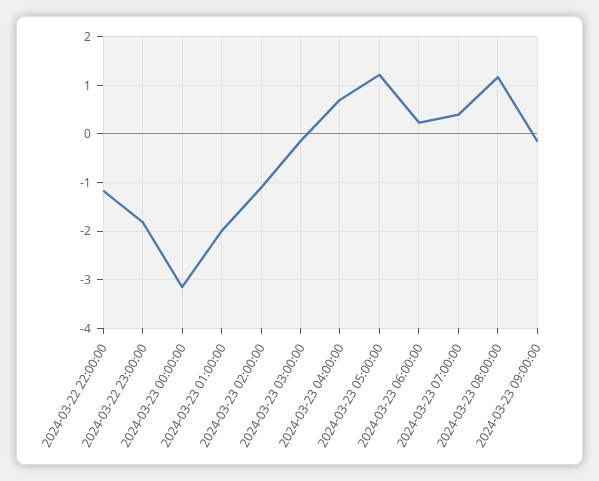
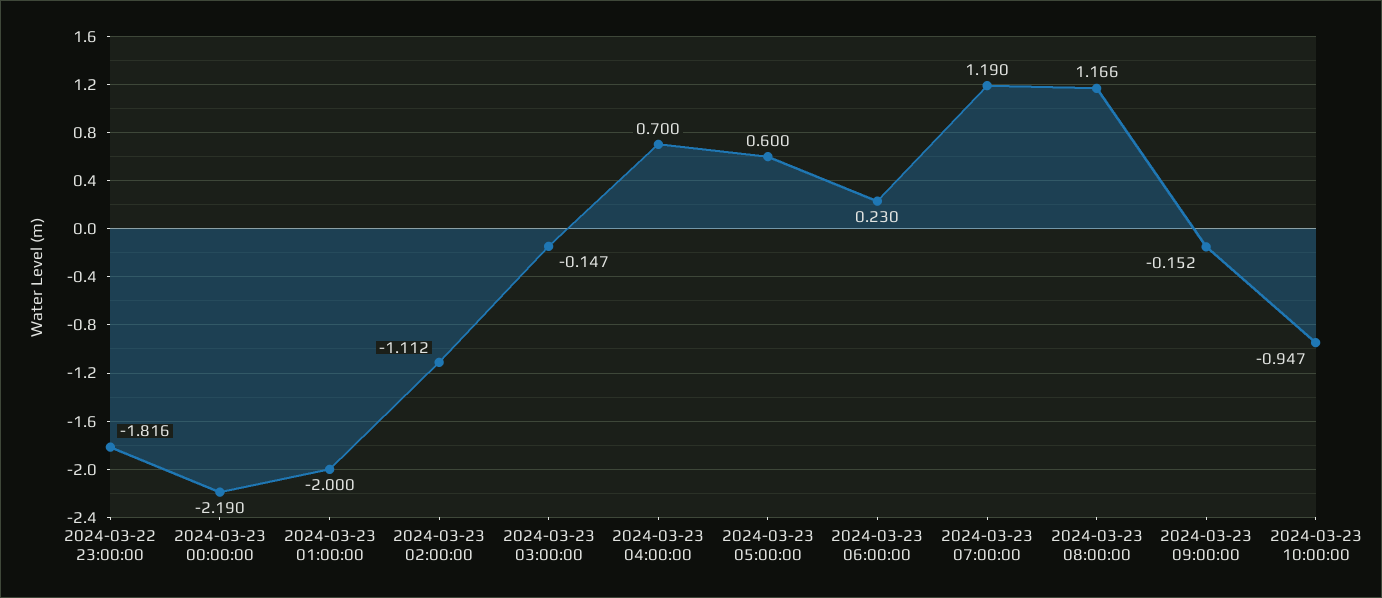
2024-03-22 22:00:00: -1.2 -> none
2024-03-23 00:00:00: -3.2 -> -2.19
2024-03-23 05:00:00: 1.2 -> 0.6
2024-03-23 07:00:00: 0.4 -> 1.19
2024-03-23 10:00:00: none -> -0.947

